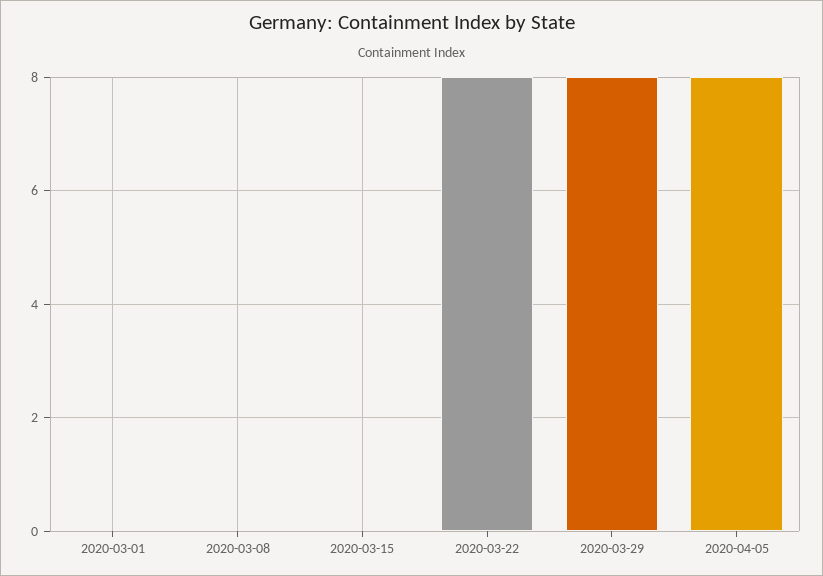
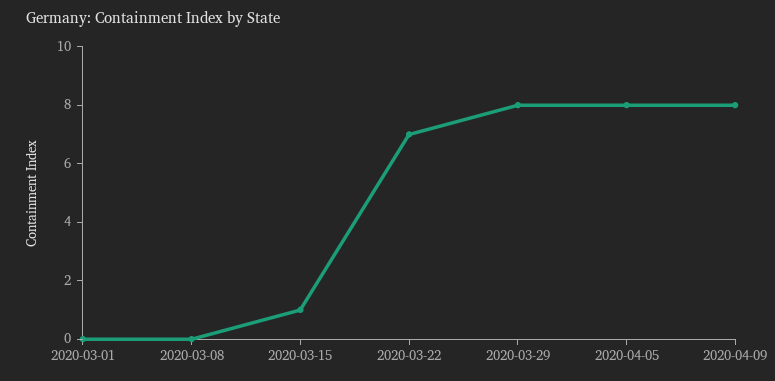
2020-03-15: 0 -> 1
2020-03-22: 8 -> 7
2020-04-09: none -> 8

